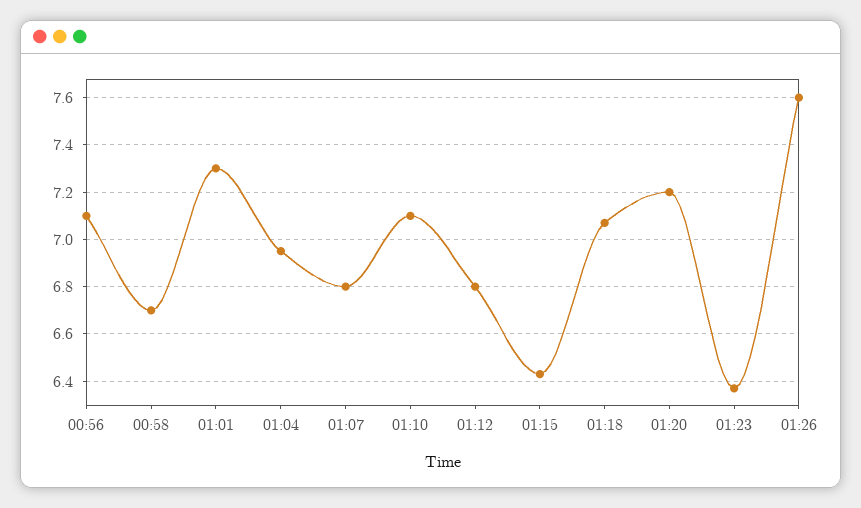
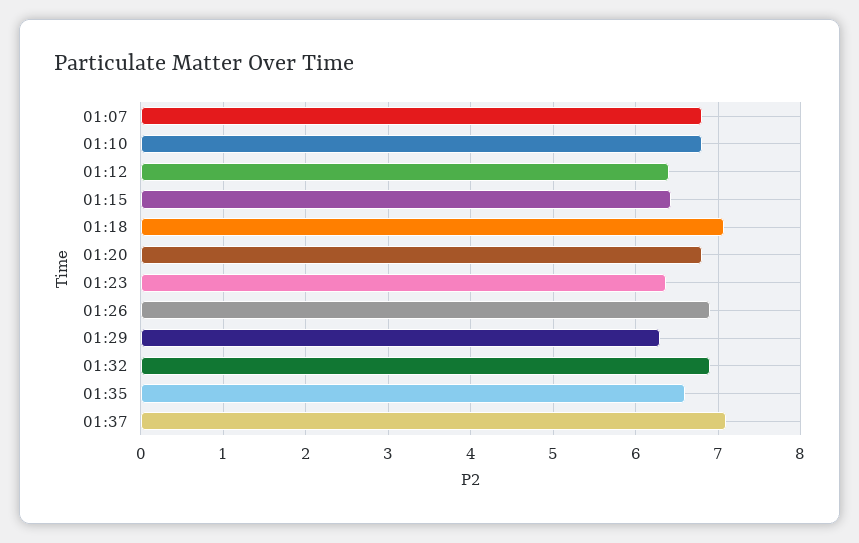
00:56: 7.1 -> none
00:58: 6.7 -> none
01:01: 7.3 -> none
01:04: 6.95 -> none
01:10: 7.1 -> 6.8
01:12: 6.8 -> 6.4
01:20: 7.2 -> 6.8
01:26: 7.6 -> 6.9
01:29: none -> 6.3
01:32: none -> 6.9
01:35: none -> 6.6
01:37: none -> 7.1

